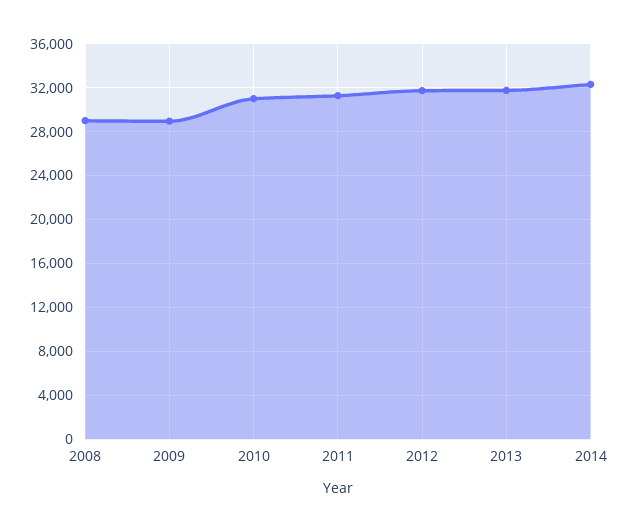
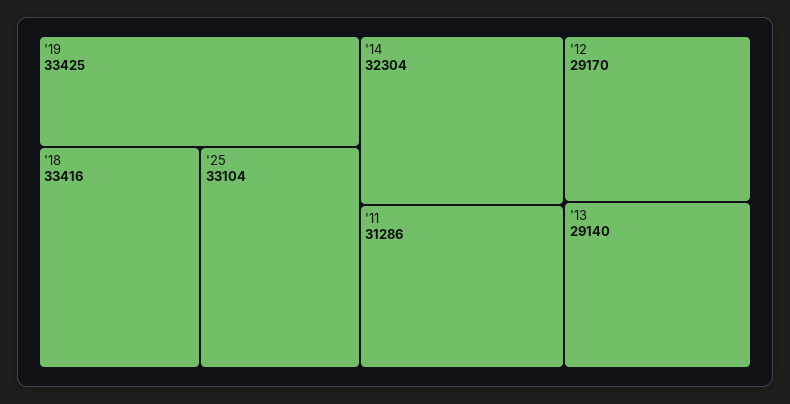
2008: 29000 -> none
2009: 29000 -> none
2010: 31000 -> none
2012: 32000 -> 29170
2013: 32000 -> 29140
'19: none -> 33425
'18: none -> 33416
'25: none -> 33104

